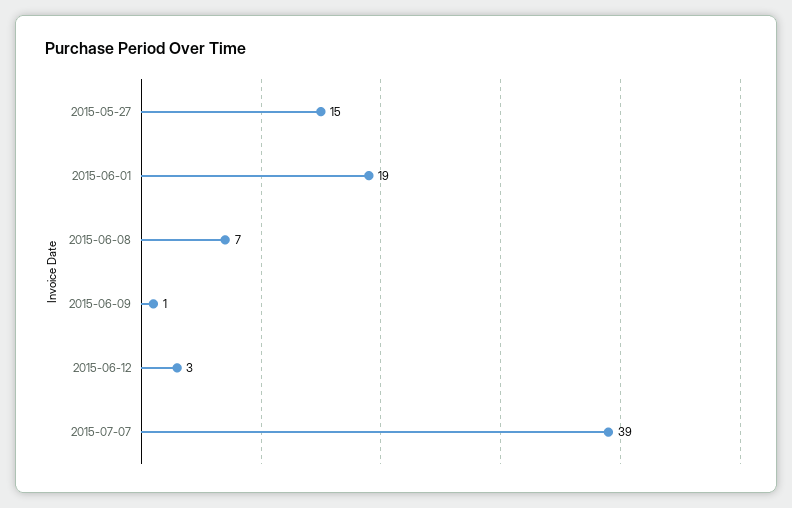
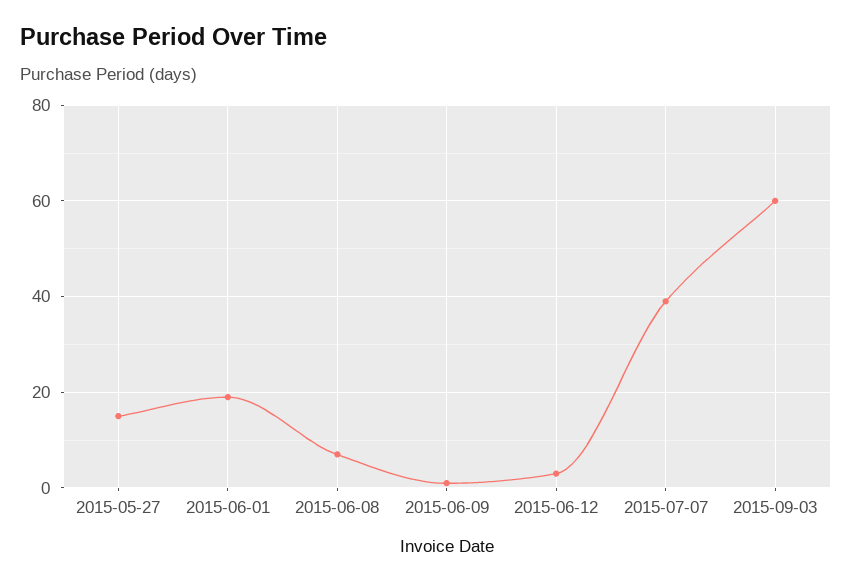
2015-09-03: none -> 60

